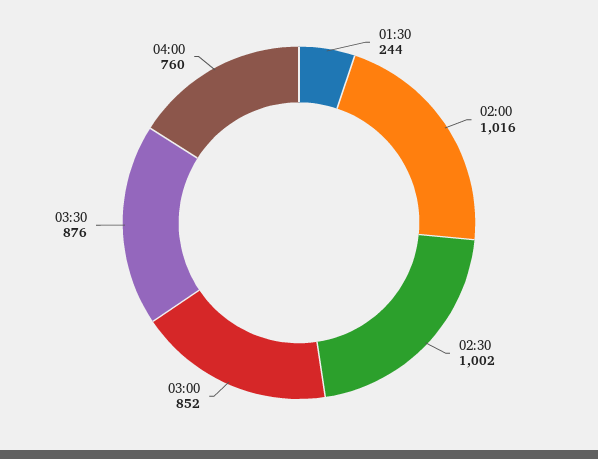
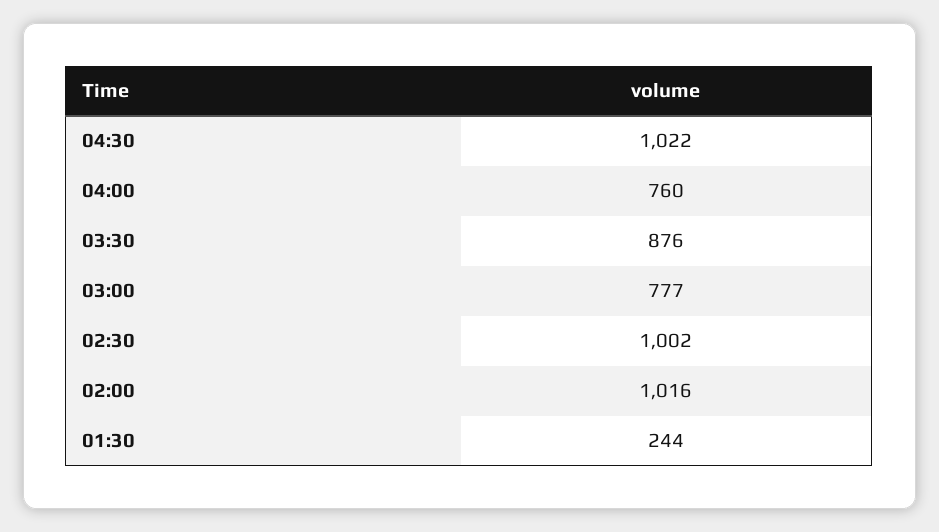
03:00: 852 -> 777
04:30: none -> 1022

